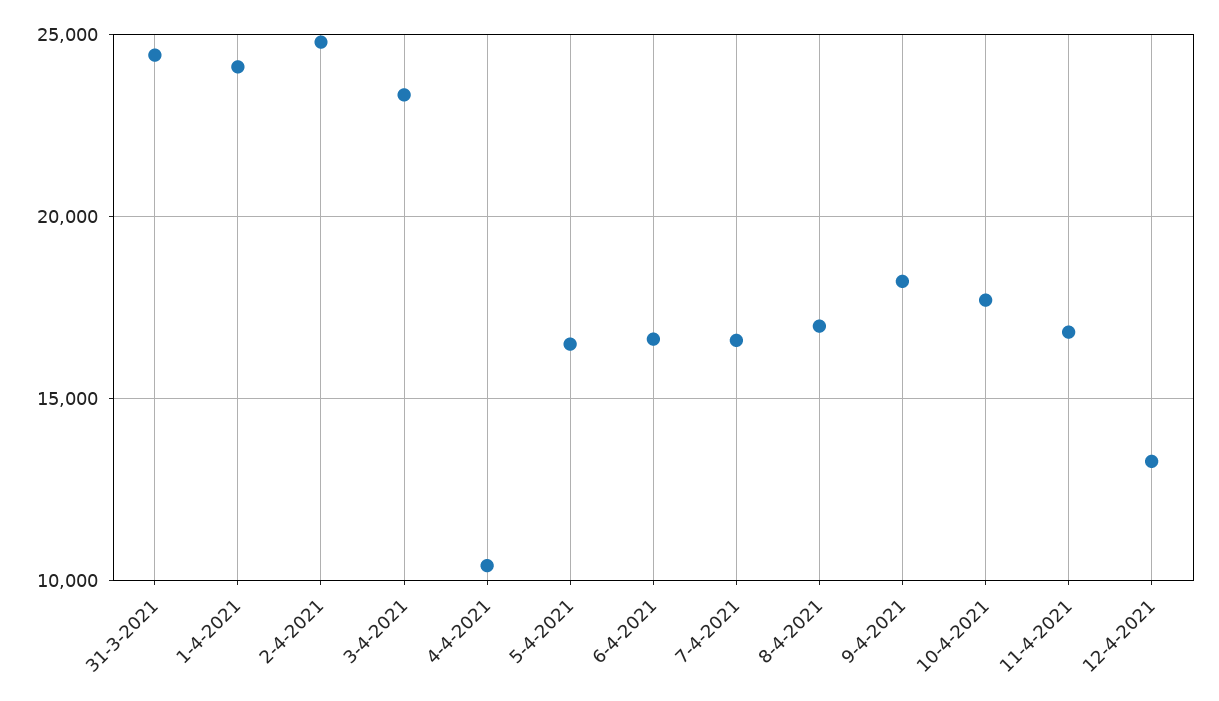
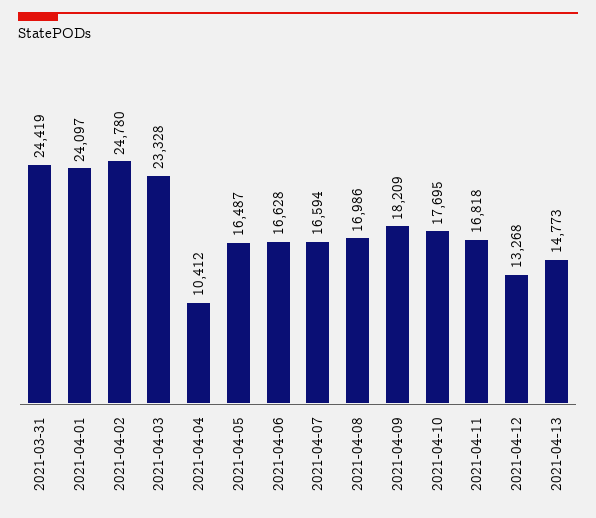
2021-04-13: none -> 14773

